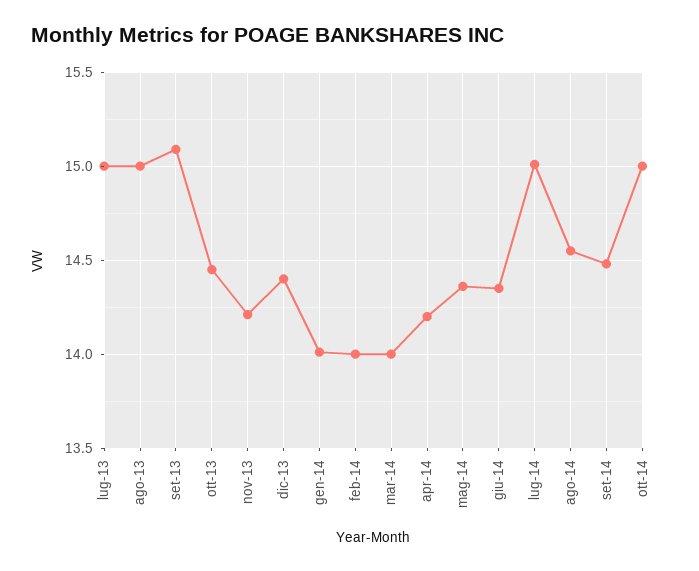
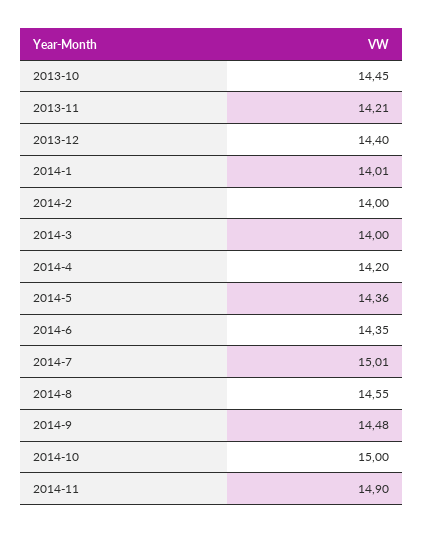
lug-13: 15 -> none
ago-13: 15 -> none
set-13: 15.1 -> none
2014-11: none -> 14.9

